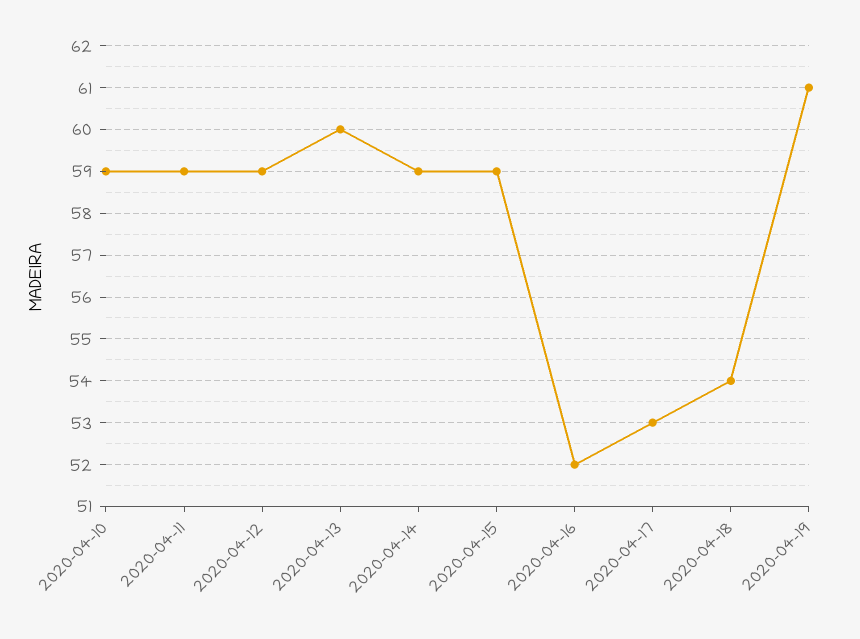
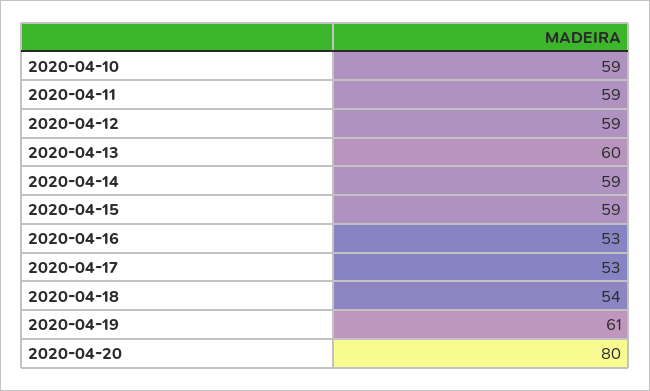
2020-04-16: 52 -> 53
2020-04-20: none -> 80

